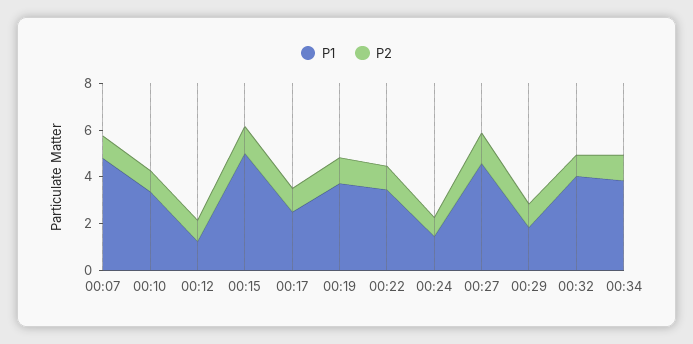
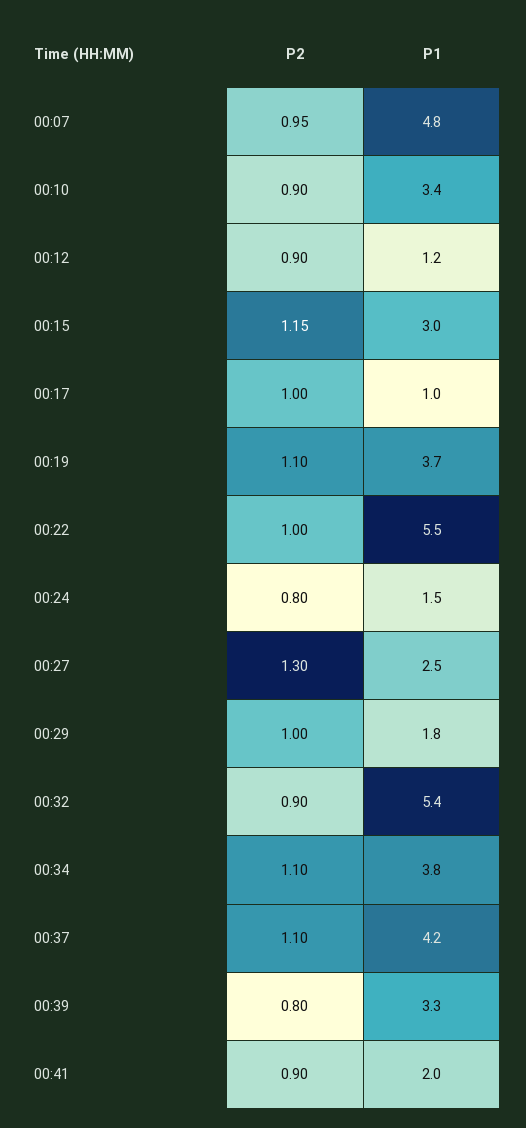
P1, 00:15: 5 -> 3
P1, 00:17: 2.5 -> 1
P1, 00:22: 3.5 -> 5.5
P1, 00:27: 4.5 -> 2.5
P1, 00:32: 4 -> 5.4
P2, 00:37: none -> 1.1
P1, 00:37: none -> 4.2
P2, 00:39: none -> 0.8
P1, 00:39: none -> 3.3
P2, 00:41: none -> 0.9
P1, 00:41: none -> 2

